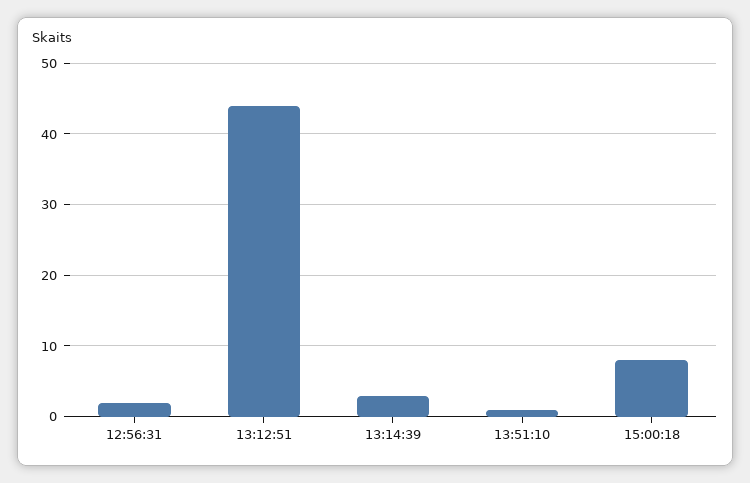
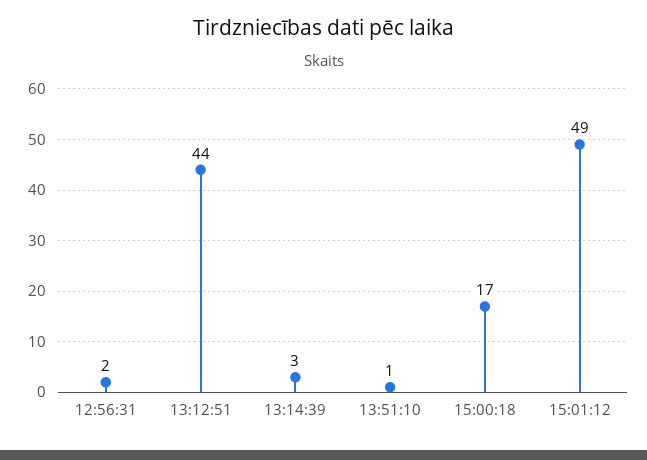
15:00:18: 8 -> 17
15:01:12: none -> 49

